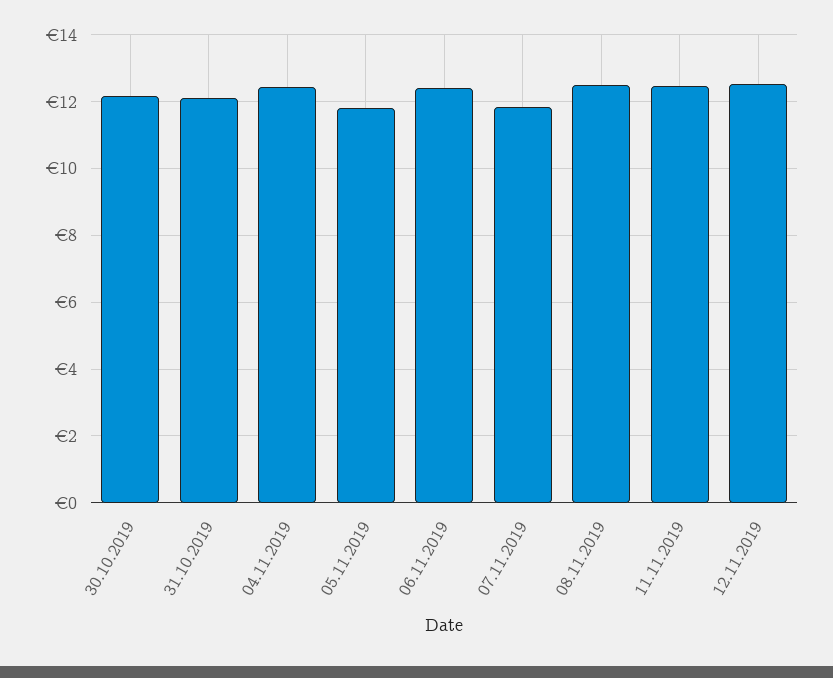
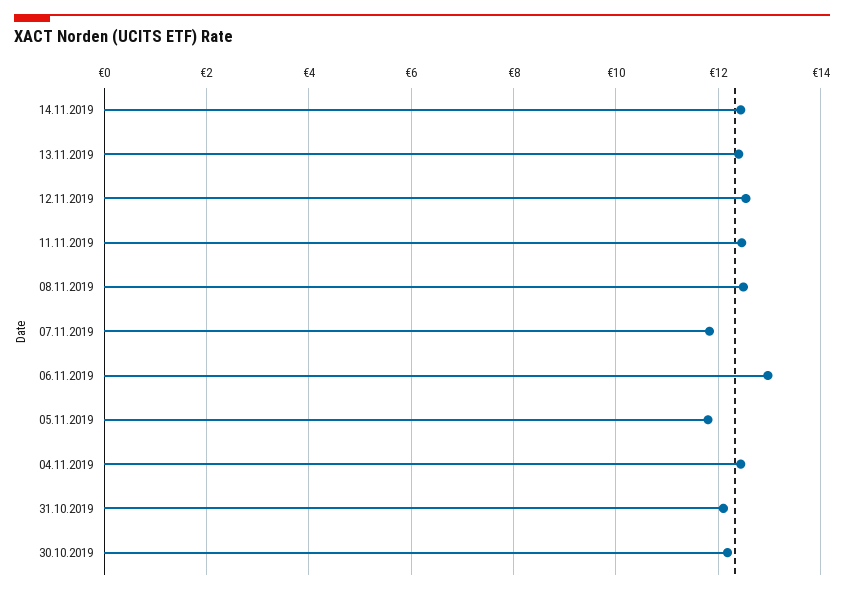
06.11.2019: 12.4 -> 13
14.11.2019: none -> 12.4
13.11.2019: none -> 12.4

